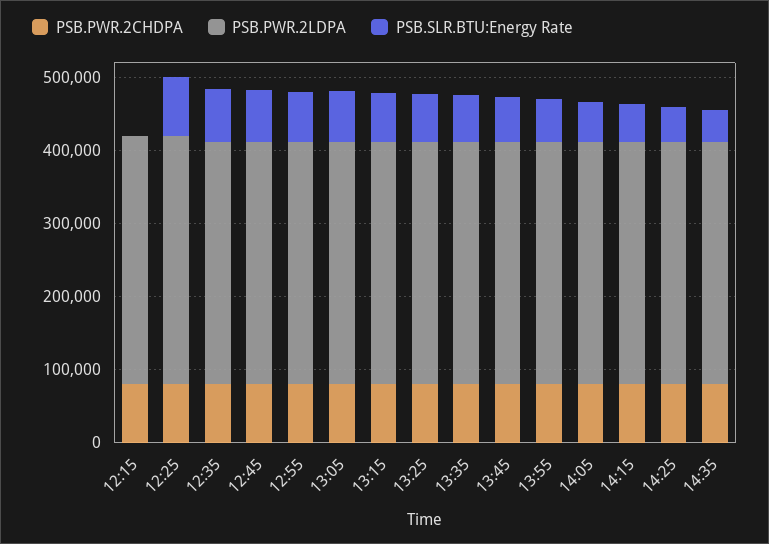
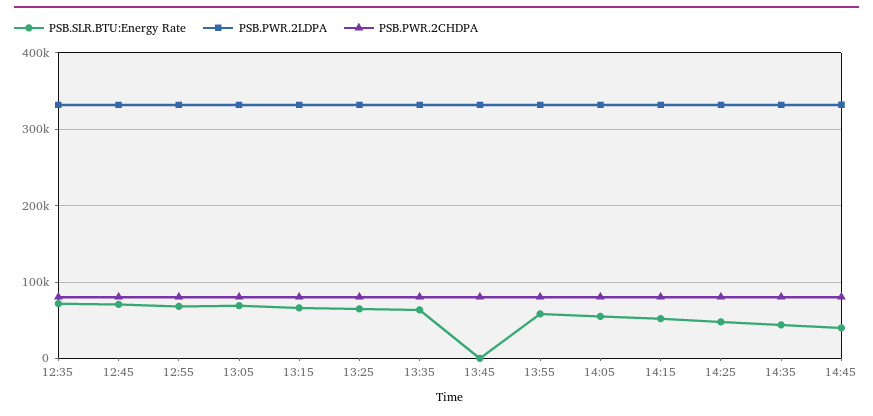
PSB.PWR.2CHDPA, 12:15: 80000 -> none
PSB.PWR.2LDPA, 12:15: 340000 -> none
PSB.SLR.BTU:Energy Rate, 12:15: 0 -> none
PSB.PWR.2CHDPA, 12:25: 80000 -> none
PSB.PWR.2LDPA, 12:25: 340000 -> none
PSB.SLR.BTU:Energy Rate, 12:25: 80000 -> none
PSB.SLR.BTU:Energy Rate, 13:45: 60000 -> 0
PSB.SLR.BTU:Energy Rate, 14:45: none -> 40000
PSB.PWR.2LDPA, 14:45: none -> 330000
PSB.PWR.2CHDPA, 14:45: none -> 80000

